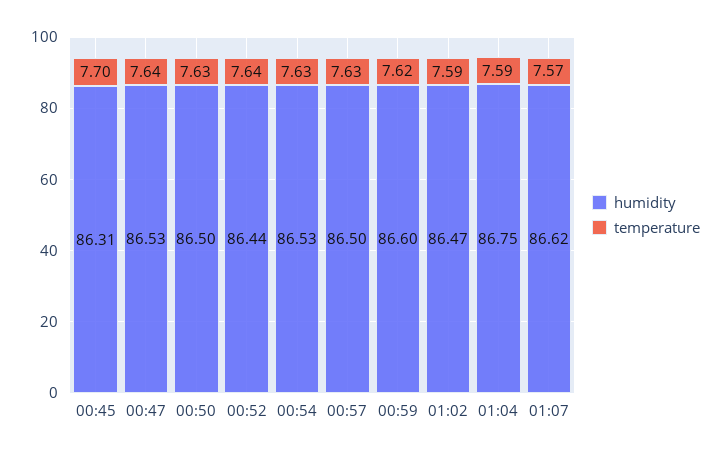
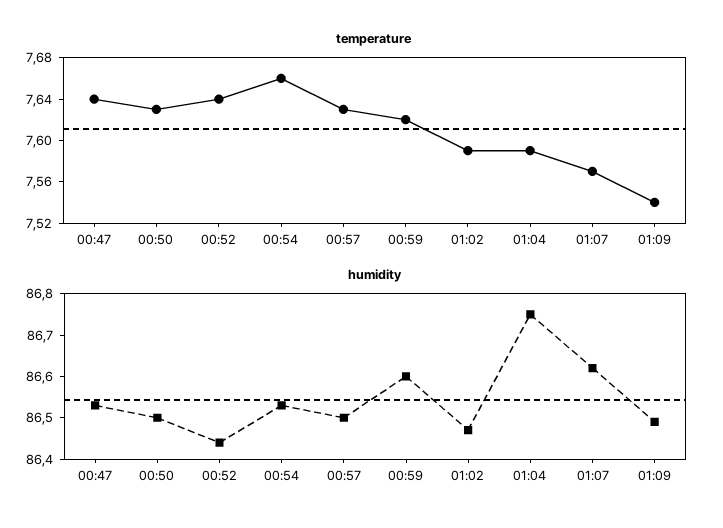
humidity, 00:45: 86.31 -> none
temperature, 00:45: 7.7 -> none
temperature, 00:54: 7.63 -> 7.66
temperature, 01:09: none -> 7.54
humidity, 01:09: none -> 86.5

